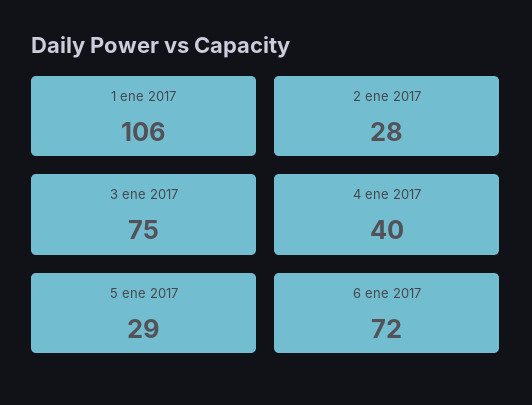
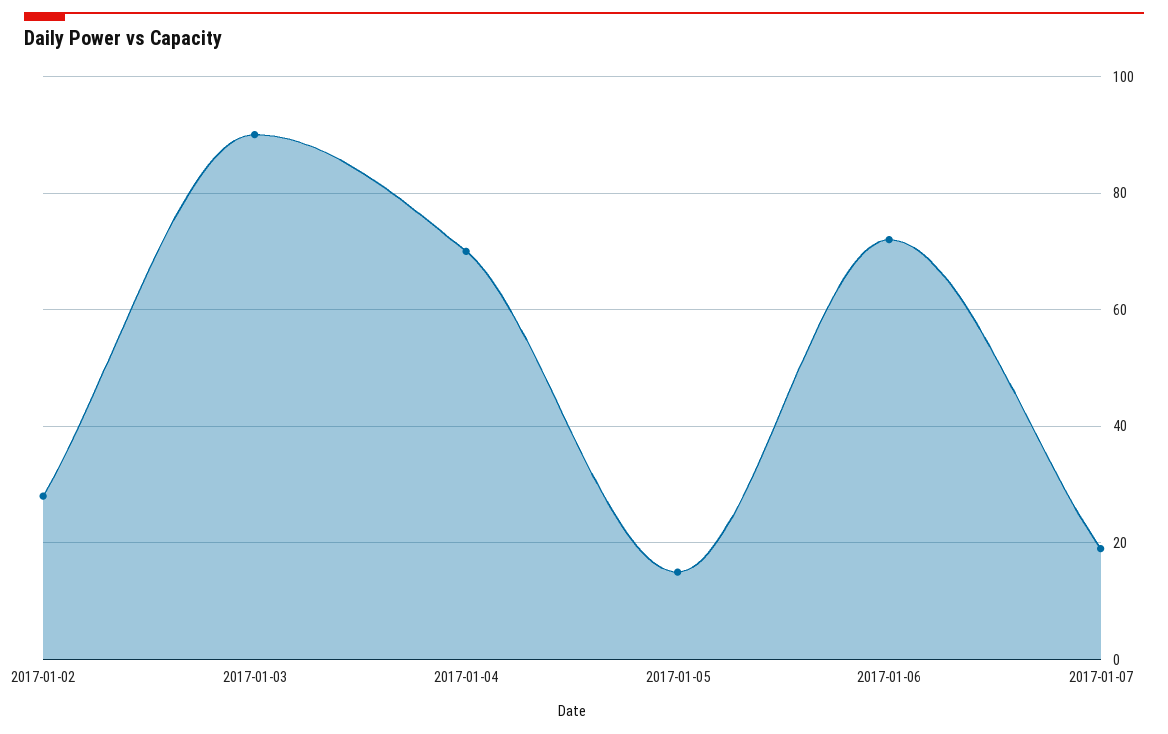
1 ene 2017: 106 -> none
3 ene 2017: 75 -> 90
4 ene 2017: 40 -> 70
5 ene 2017: 29 -> 15
2017-01-07: none -> 20

